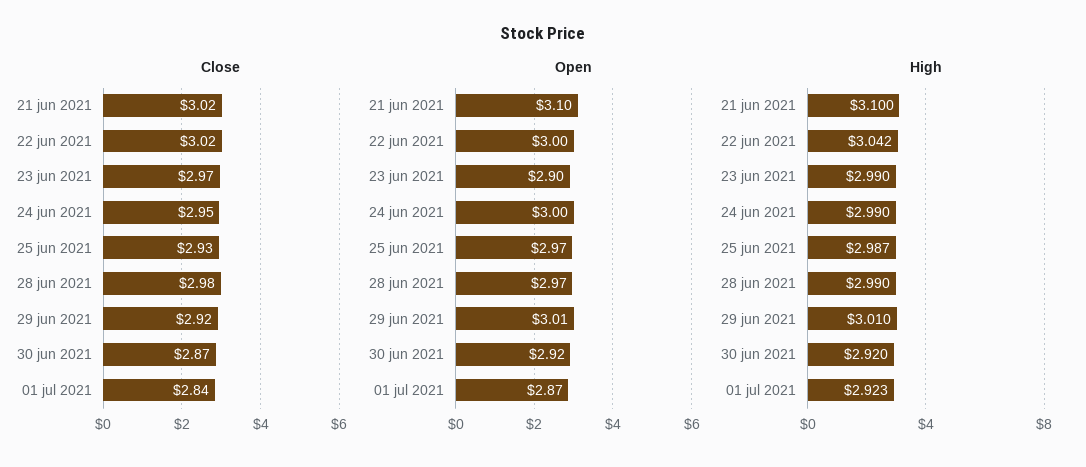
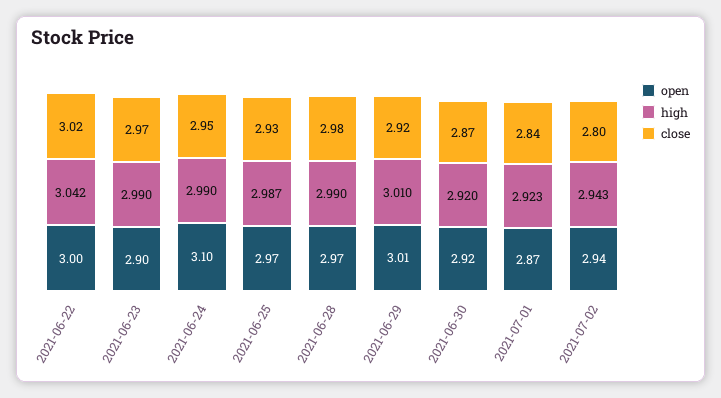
Close, 21 jun 2021: 3.02 -> none
Open, 21 jun 2021: 3.1 -> none
Open, 24 jun 2021: 3 -> 3.1
High, 21 jun 2021: 3.1 -> none
Open, 2021-07-02: none -> 2.94
High, 2021-07-02: none -> 2.943
Close, 2021-07-02: none -> 2.8

